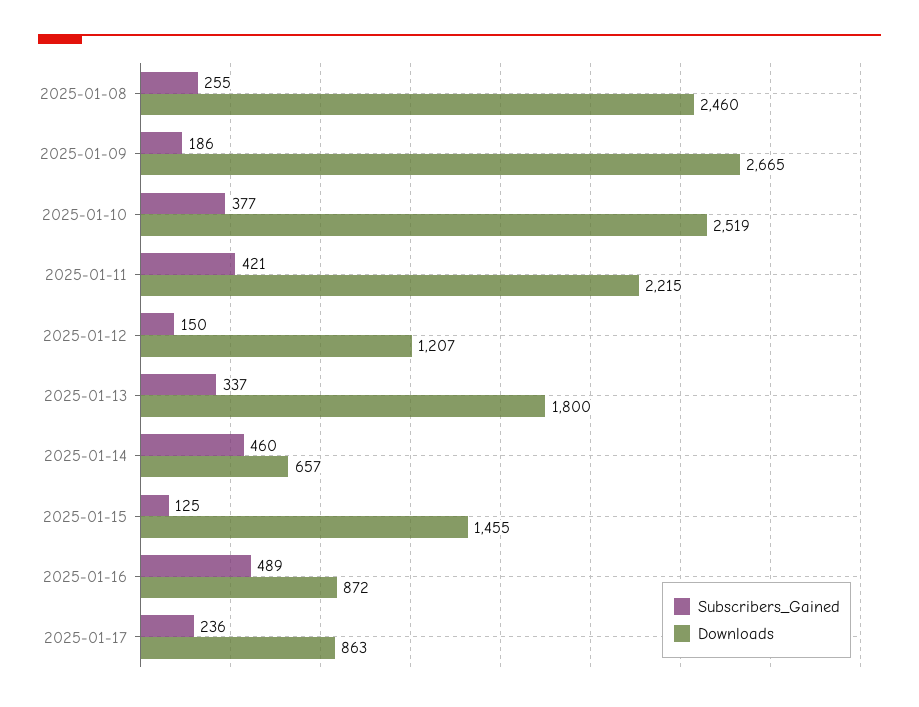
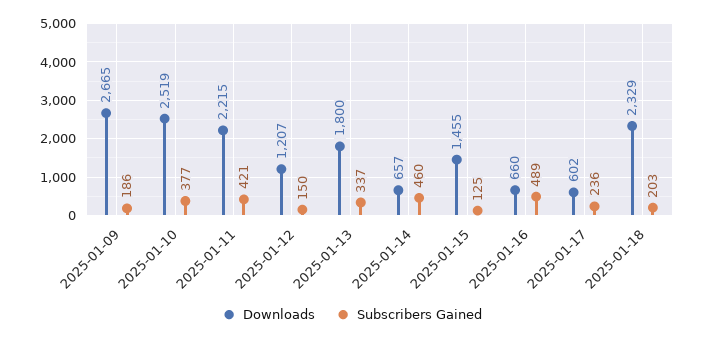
Subscribers_Gained, 2025-01-08: 255 -> none
Downloads, 2025-01-08: 2460 -> none
Downloads, 2025-01-16: 872 -> 660
Downloads, 2025-01-17: 863 -> 602
Downloads, 2025-01-18: none -> 2329
Subscribers_Gained, 2025-01-18: none -> 203

